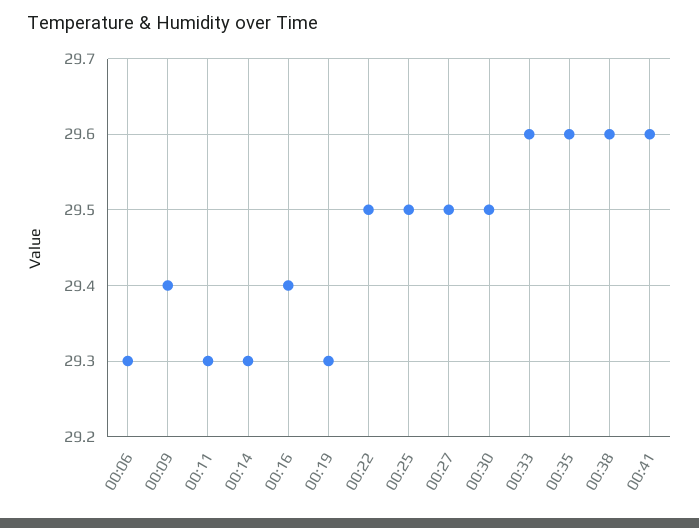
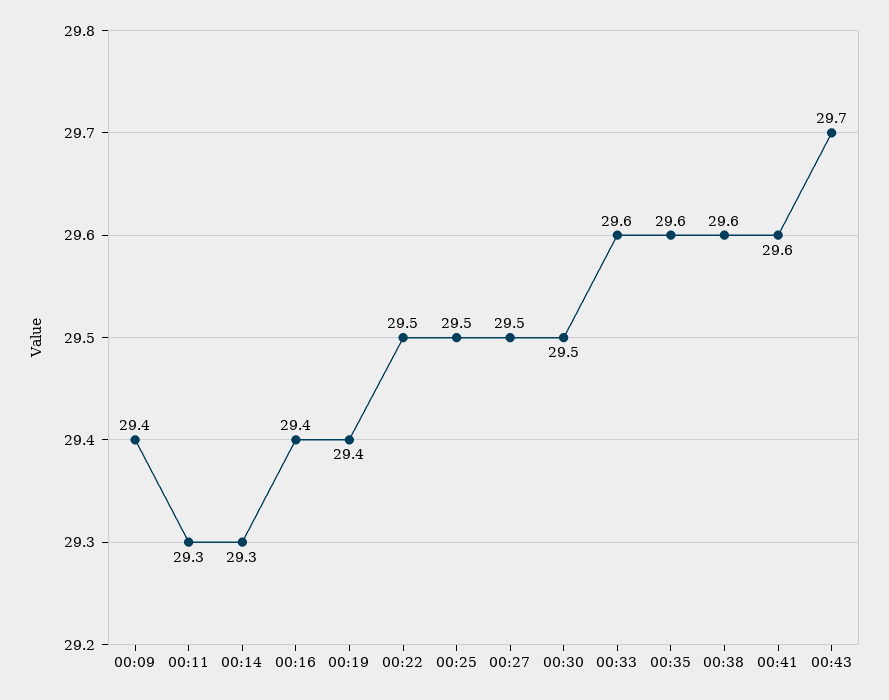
00:06: 29.3 -> none
00:19: 29.3 -> 29.4
00:43: none -> 29.7

